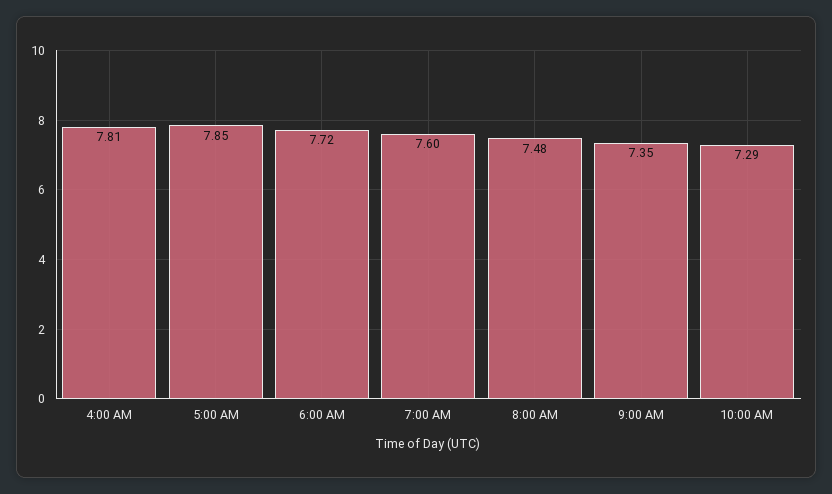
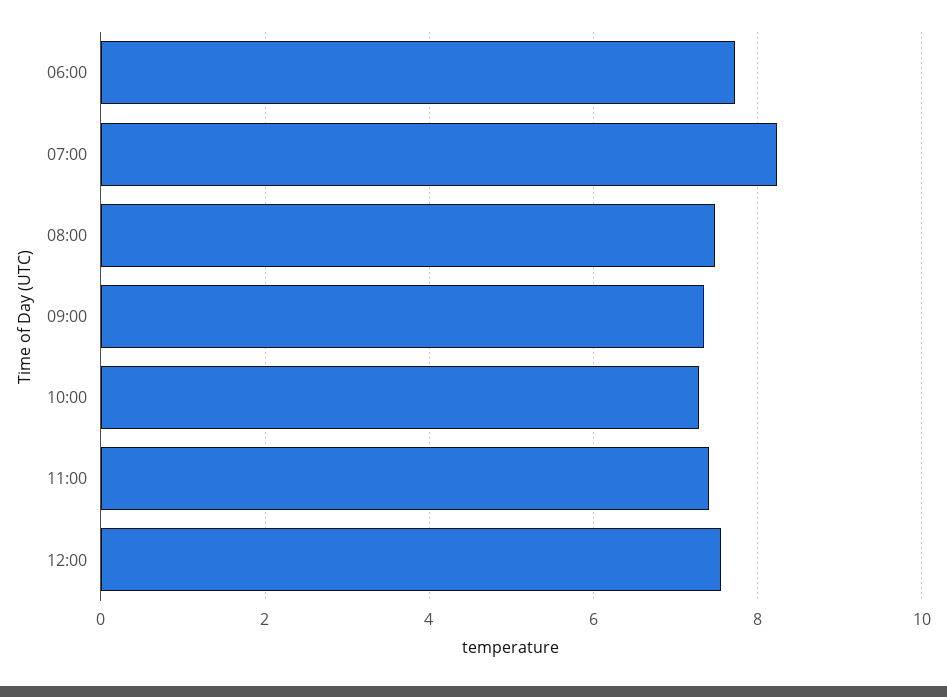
4:00 AM: 7.81 -> none
5:00 AM: 7.85 -> none
7:00 AM: 7.6 -> 8.2
11:00: none -> 7.4
12:00: none -> 7.6

